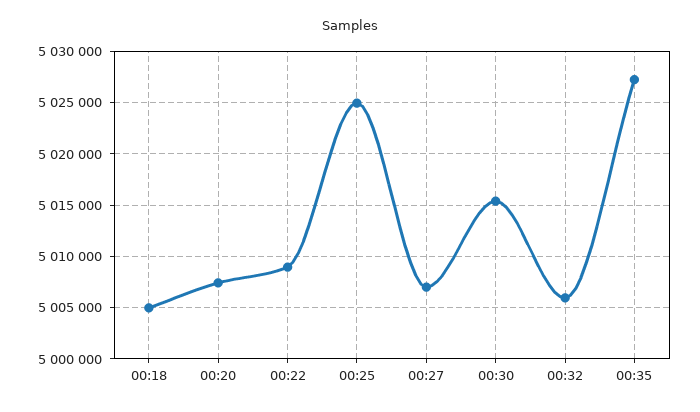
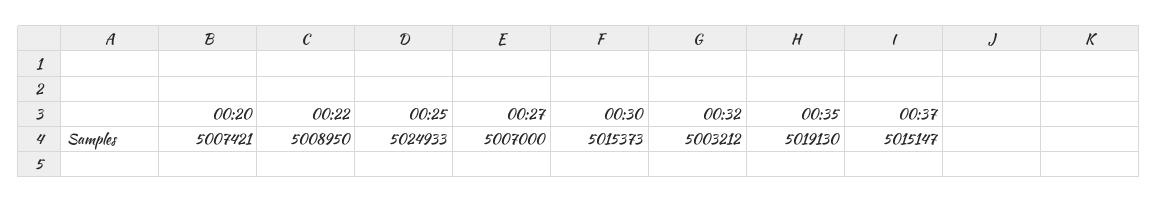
00:18: 5005000 -> none
00:32: 5006000 -> 5003212
00:35: 5027000 -> 5019130
00:37: none -> 5015147

